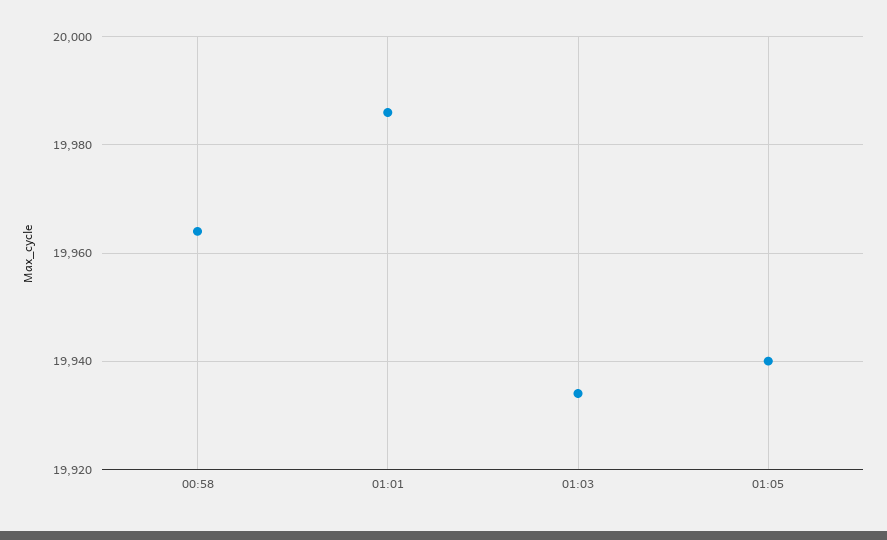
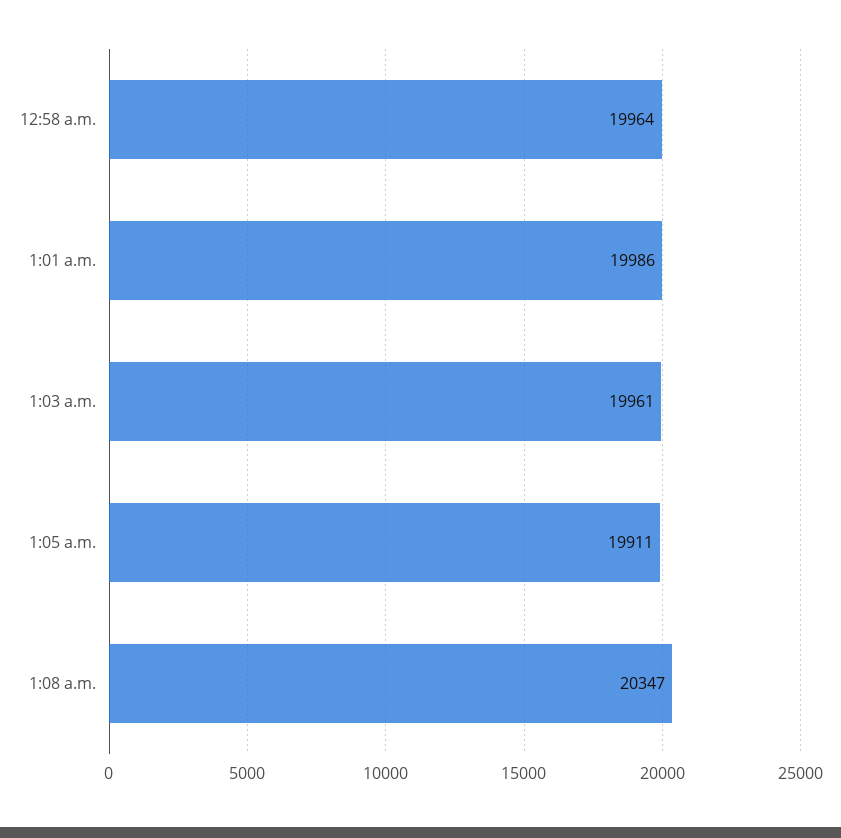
01:03: 19935 -> 19961
01:05: 19940 -> 19911
1:08 a.m.: none -> 20347

